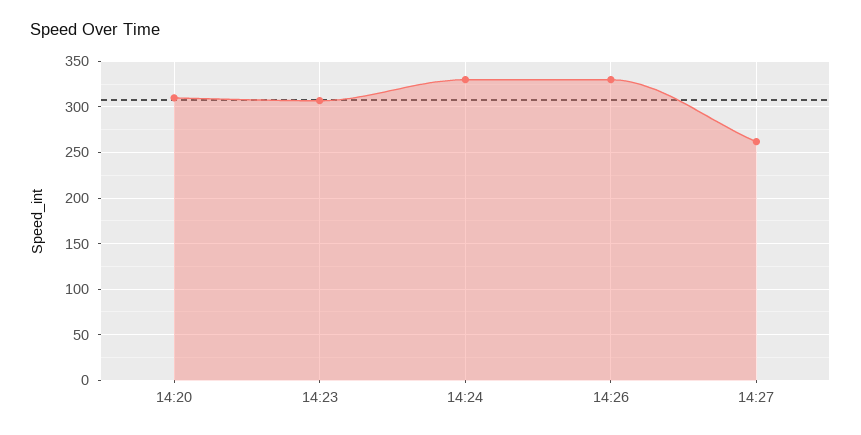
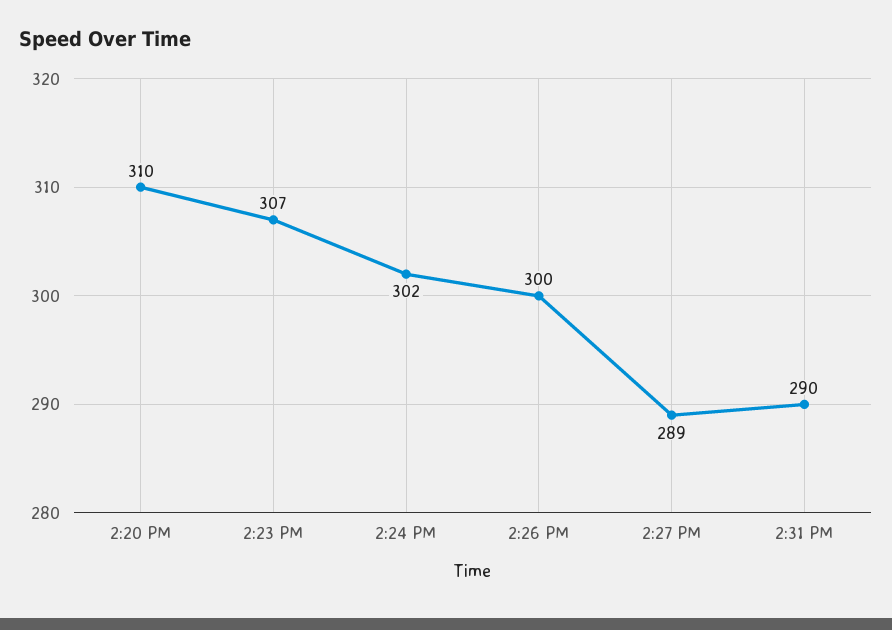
14:24: 330 -> 302
14:26: 330 -> 300
14:27: 260 -> 289
2:31 PM: none -> 290

